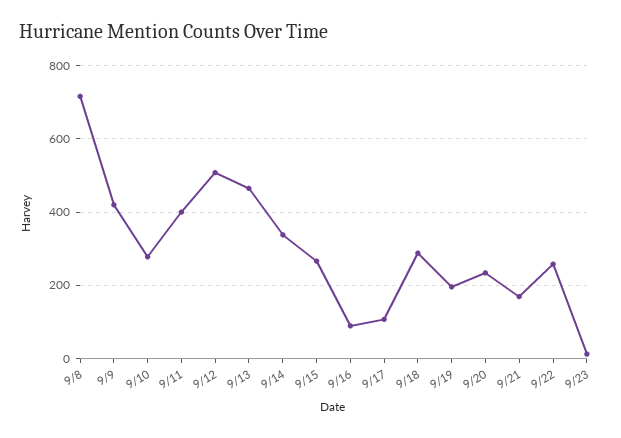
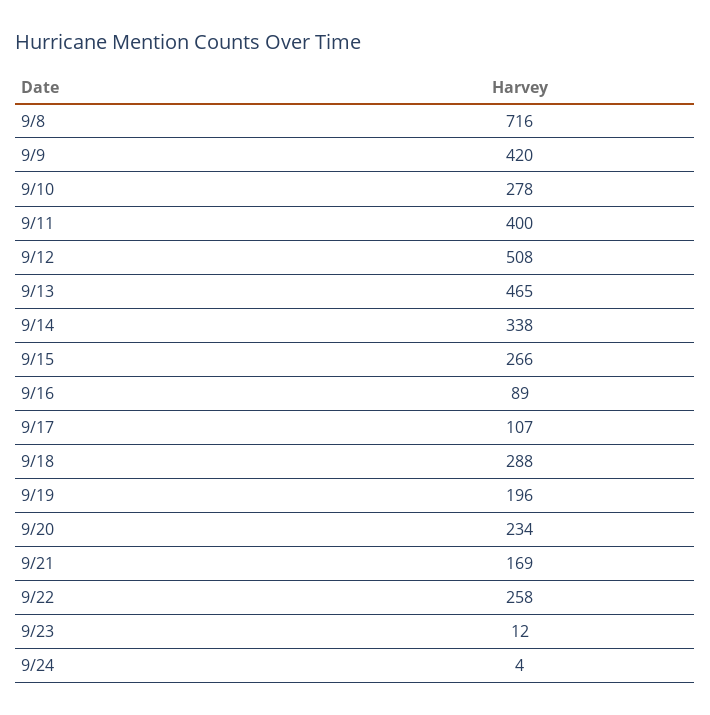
9/24: none -> 4

